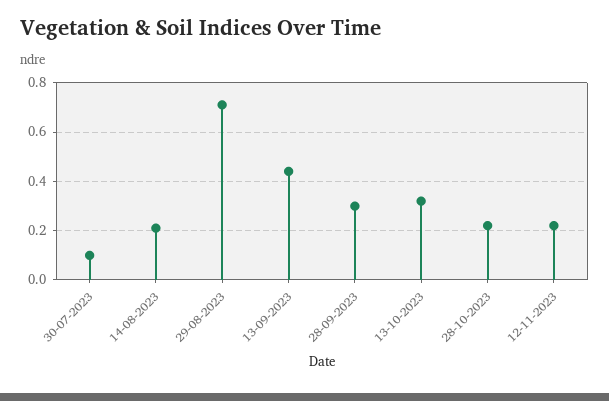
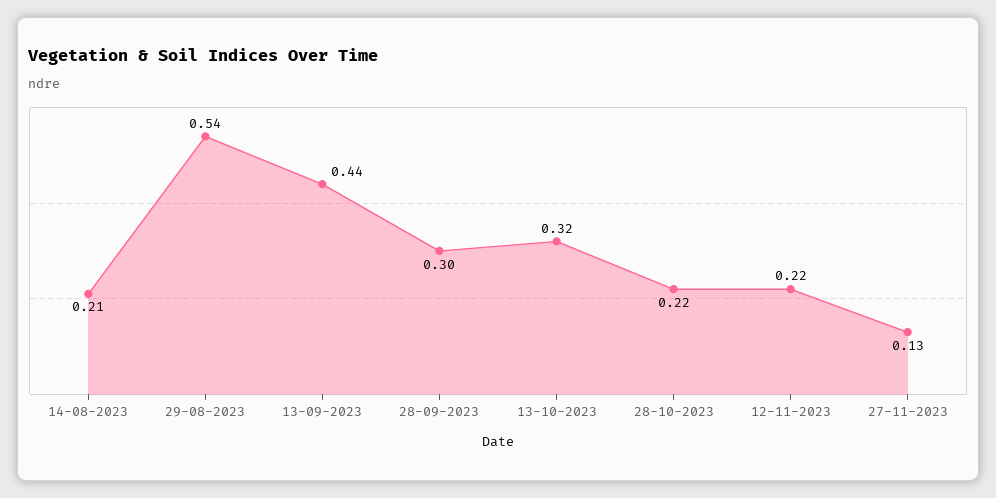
30-07-2023: 0.1 -> none
29-08-2023: 0.7 -> 0.54
27-11-2023: none -> 0.13

